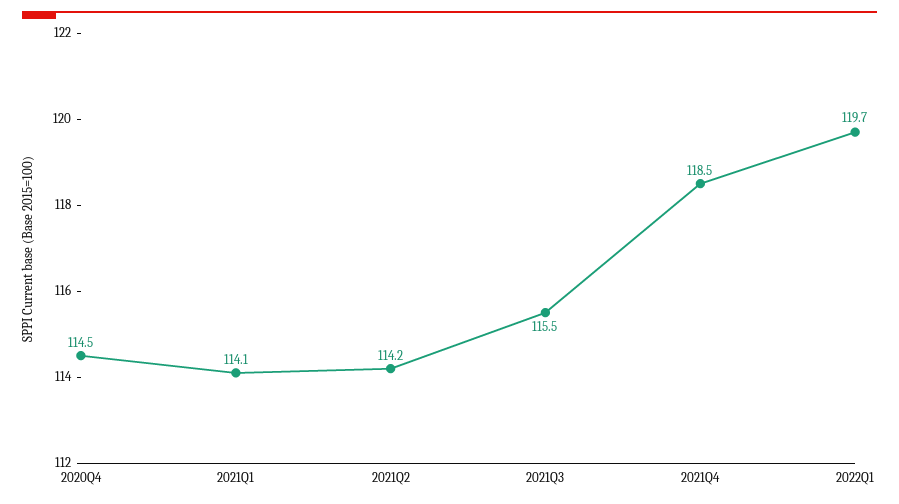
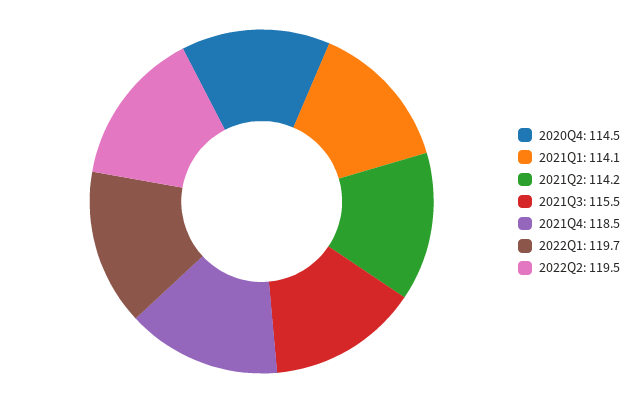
2022Q2: none -> 119.5

